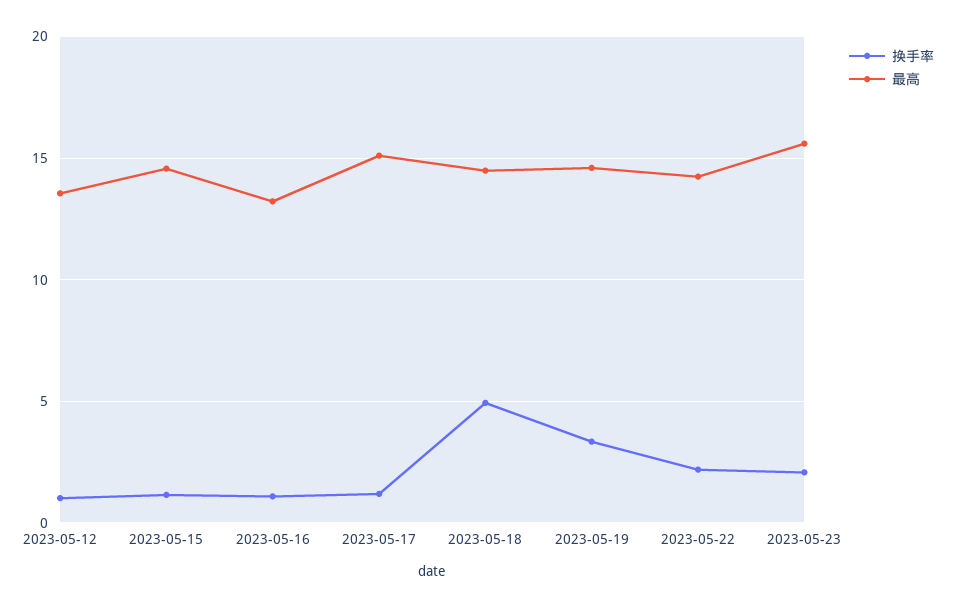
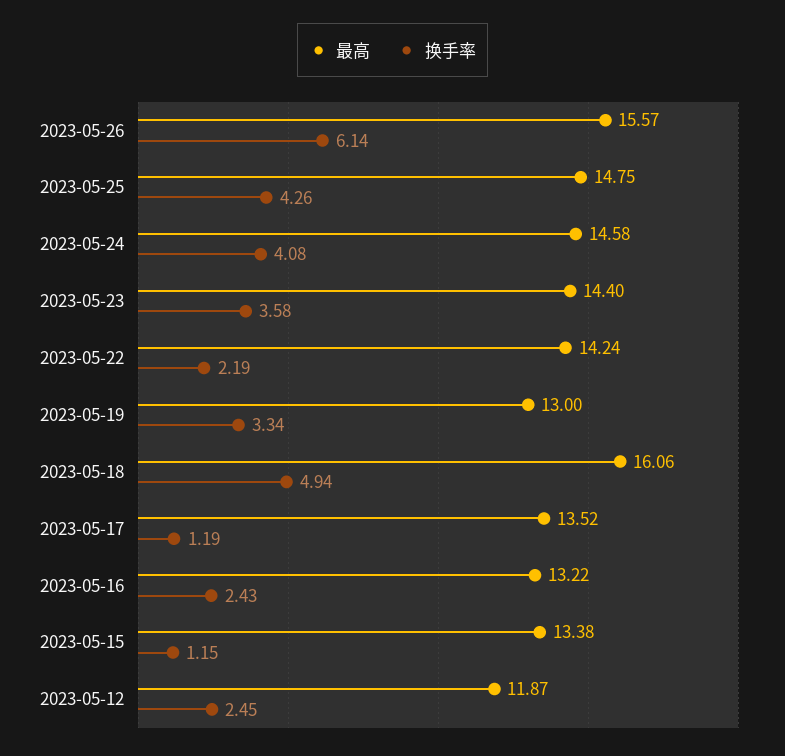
换手率, 2023-05-12: 1 -> 2.45
最高, 2023-05-12: 13.5 -> 11.87
最高, 2023-05-15: 14.5 -> 13.38
换手率, 2023-05-16: 1 -> 2.43
最高, 2023-05-17: 15 -> 13.52
最高, 2023-05-18: 14.5 -> 16.06
最高, 2023-05-19: 14.5 -> 13
换手率, 2023-05-23: 2 -> 3.58
最高, 2023-05-23: 15.5 -> 14.4
最高, 2023-05-26: none -> 15.57
换手率, 2023-05-26: none -> 6.14
最高, 2023-05-25: none -> 14.75
换手率, 2023-05-25: none -> 4.26
最高, 2023-05-24: none -> 14.58
换手率, 2023-05-24: none -> 4.08

